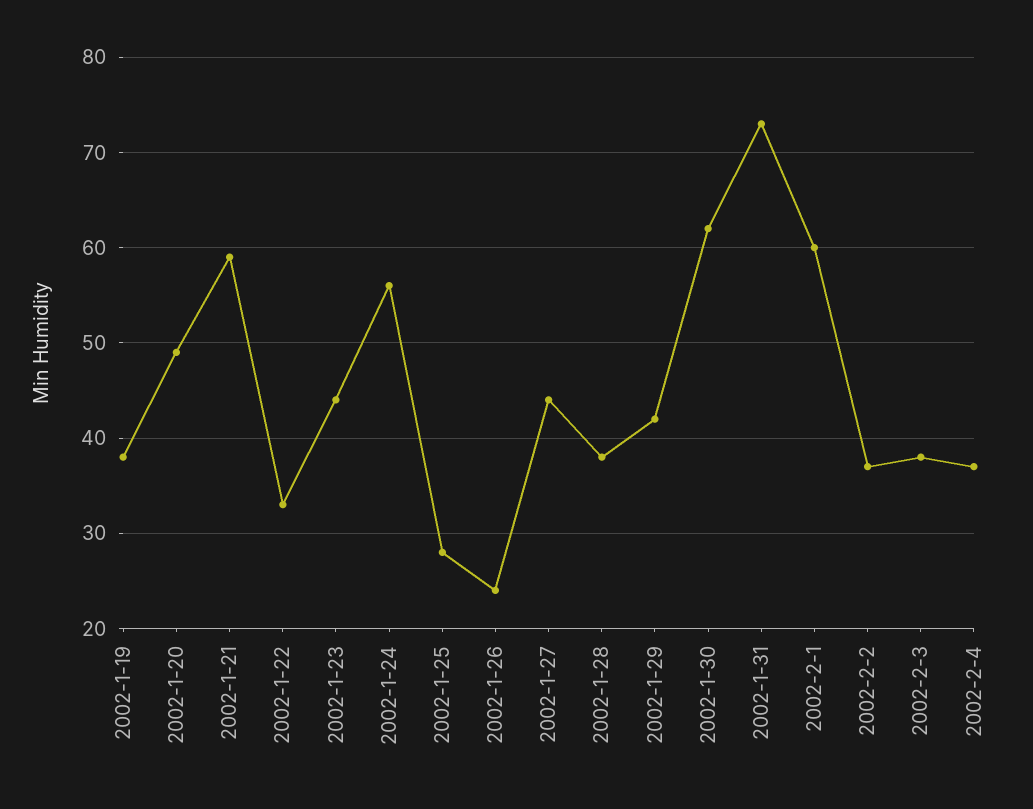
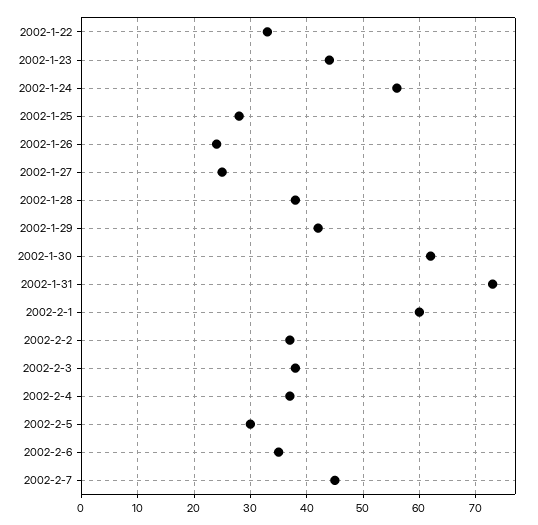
2002-1-19: 38 -> none
2002-1-20: 49 -> none
2002-1-21: 59 -> none
2002-1-27: 44 -> 25
2002-2-5: none -> 30
2002-2-6: none -> 35
2002-2-7: none -> 45

